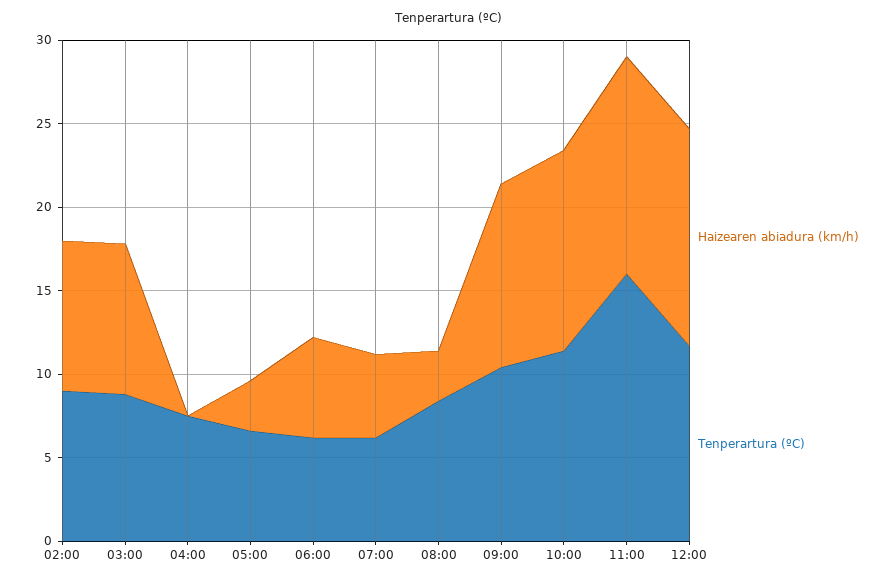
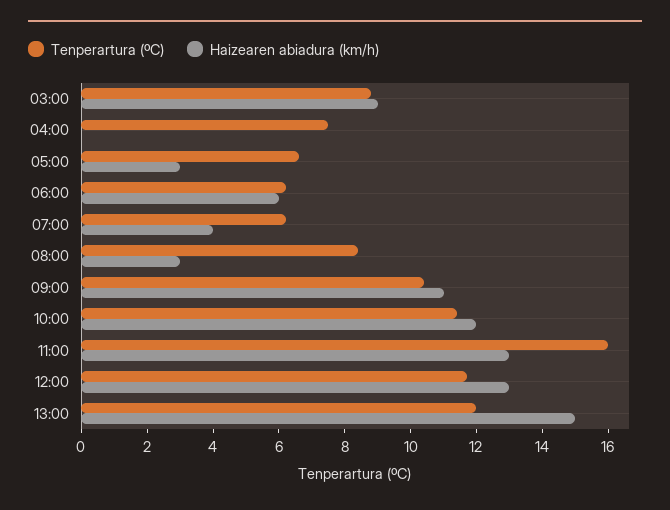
Haizearen abiadura (km/h), 02:00: 9 -> none
Tenperartura (ºC), 02:00: 9 -> none
Haizearen abiadura (km/h), 07:00: 5 -> 4
Tenperartura (ºC), 13:00: none -> 12
Haizearen abiadura (km/h), 13:00: none -> 15

